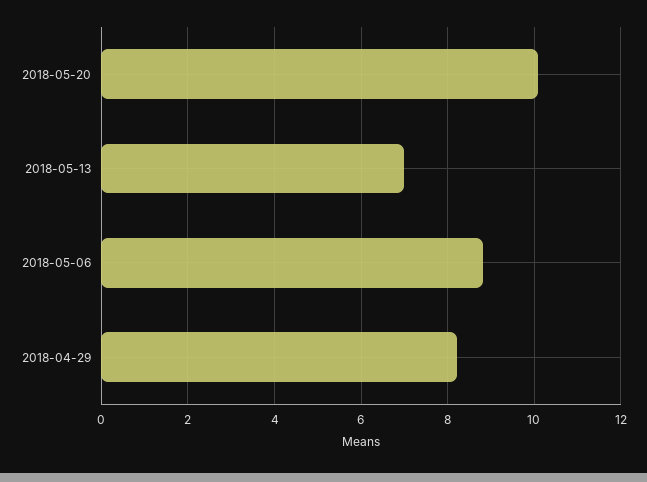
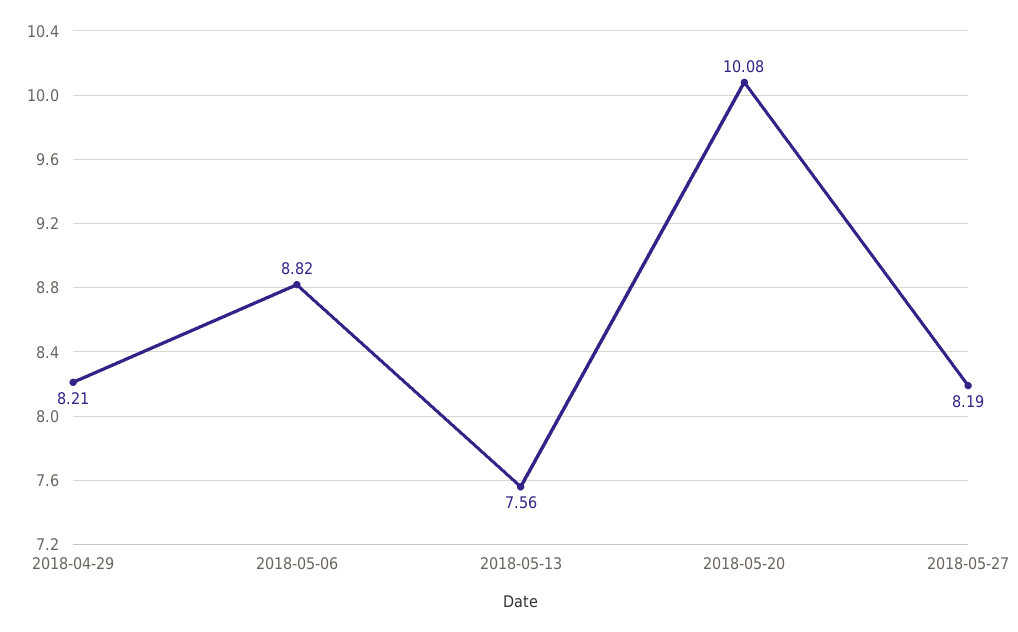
2018-05-13: 7 -> 7.56
2018-05-27: none -> 8.19

